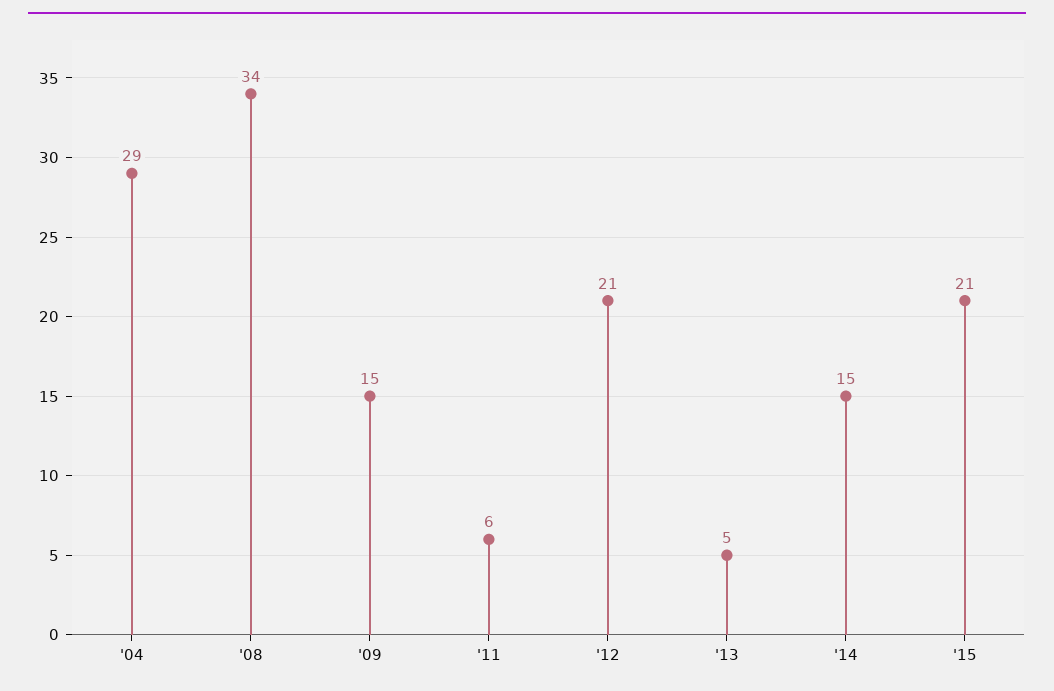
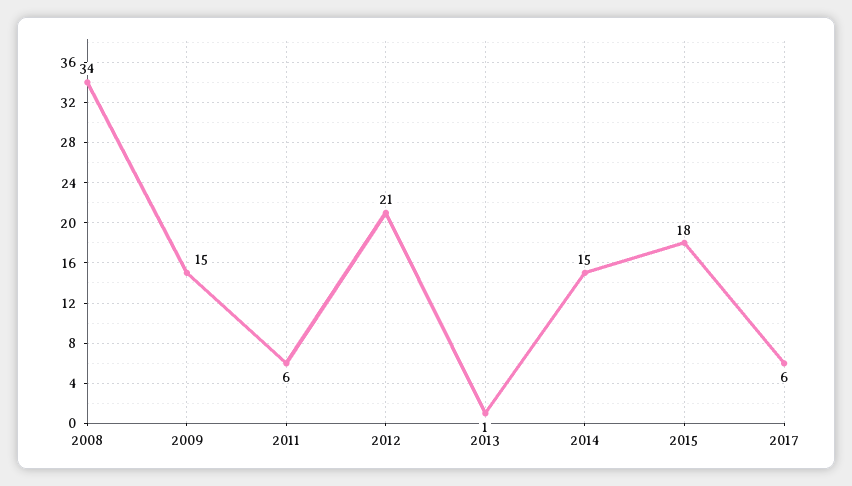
'04: 29 -> none
'13: 5 -> 1
'15: 21 -> 18
2017: none -> 6

